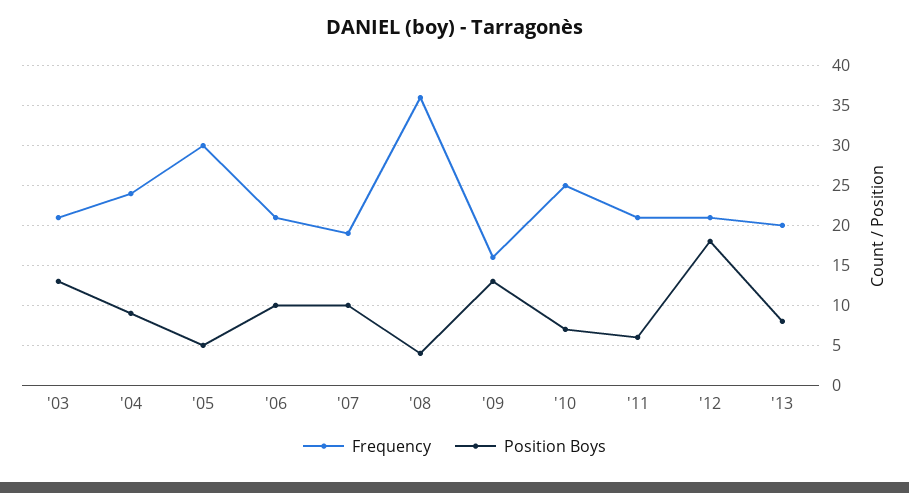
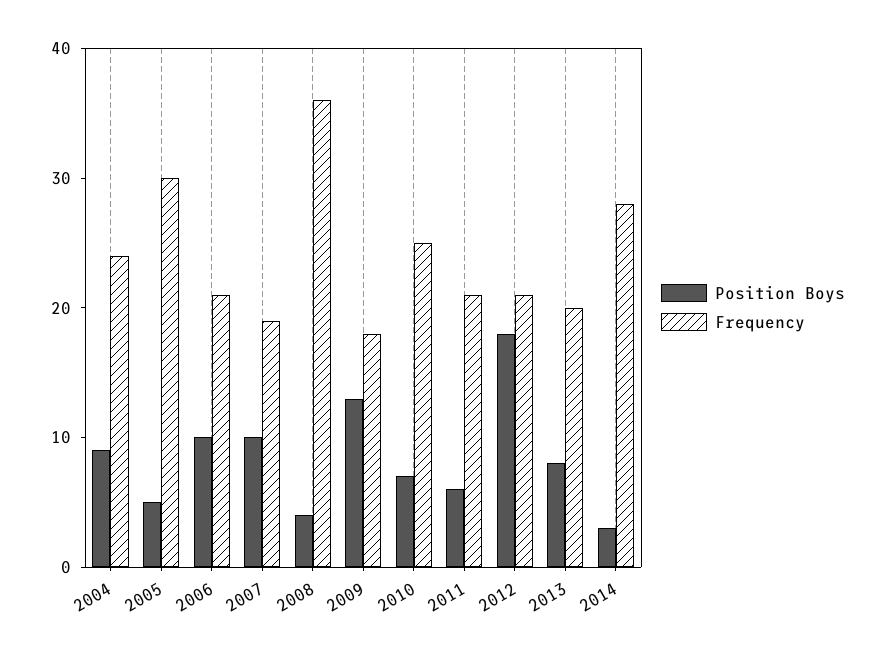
Frequency, '03: 21 -> none
Position Boys, '03: 13 -> none
Frequency, '09: 16 -> 18
Position Boys, 2014: none -> 3
Frequency, 2014: none -> 28

